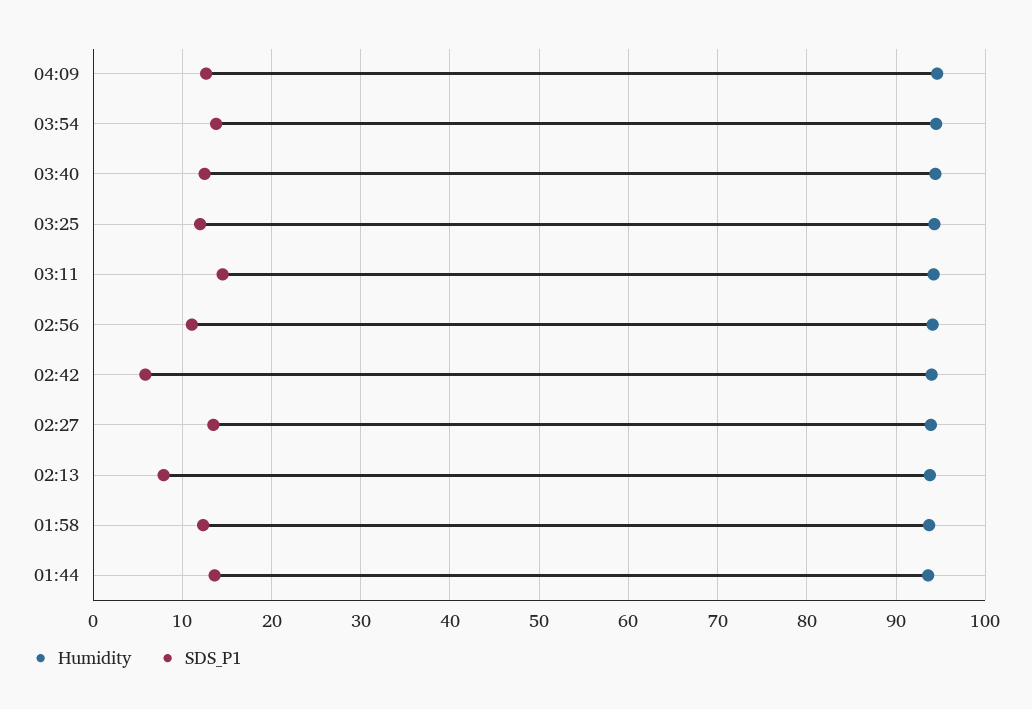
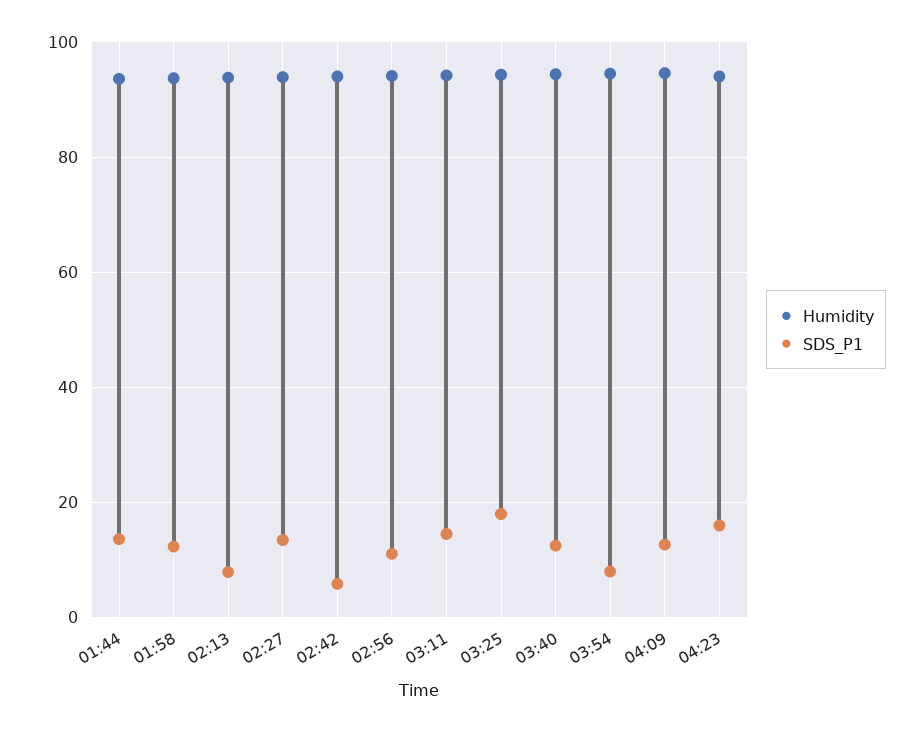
SDS_P1, 03:54: 14 -> 8
SDS_P1, 03:25: 12 -> 18
Humidity, 04:23: none -> 94
SDS_P1, 04:23: none -> 16

